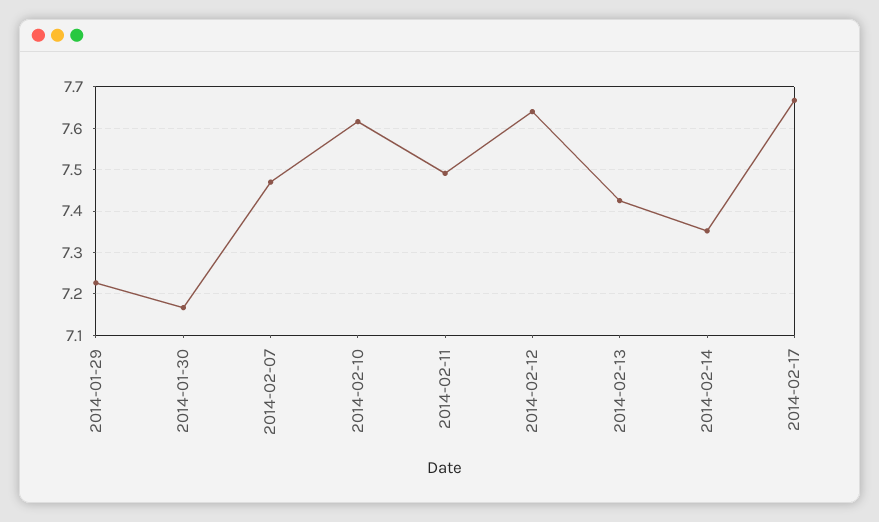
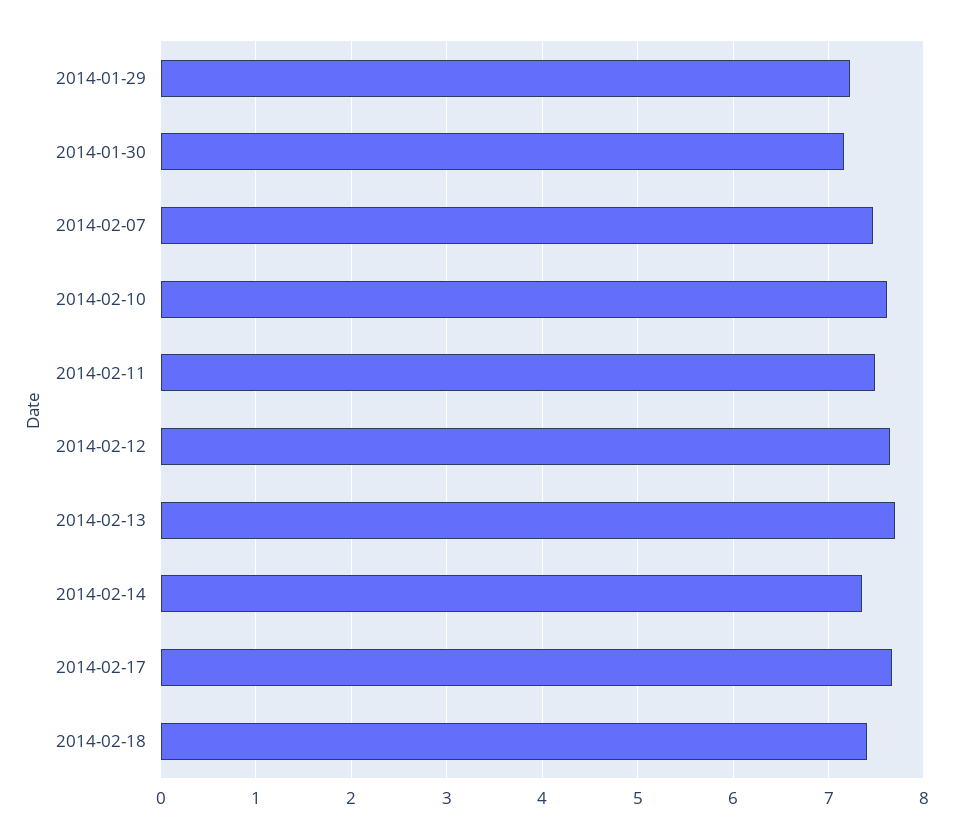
2014-02-13: 7.42 -> 7.7
2014-02-18: none -> 7.4

